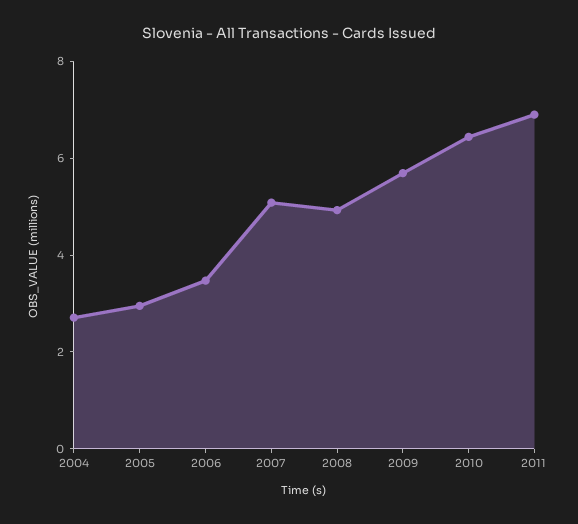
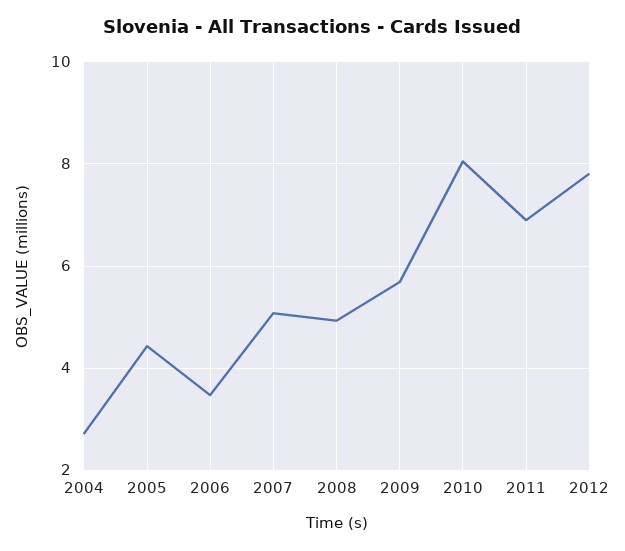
2005: 3 -> 4.4
2010: 6.5 -> 8
2012: none -> 7.8

